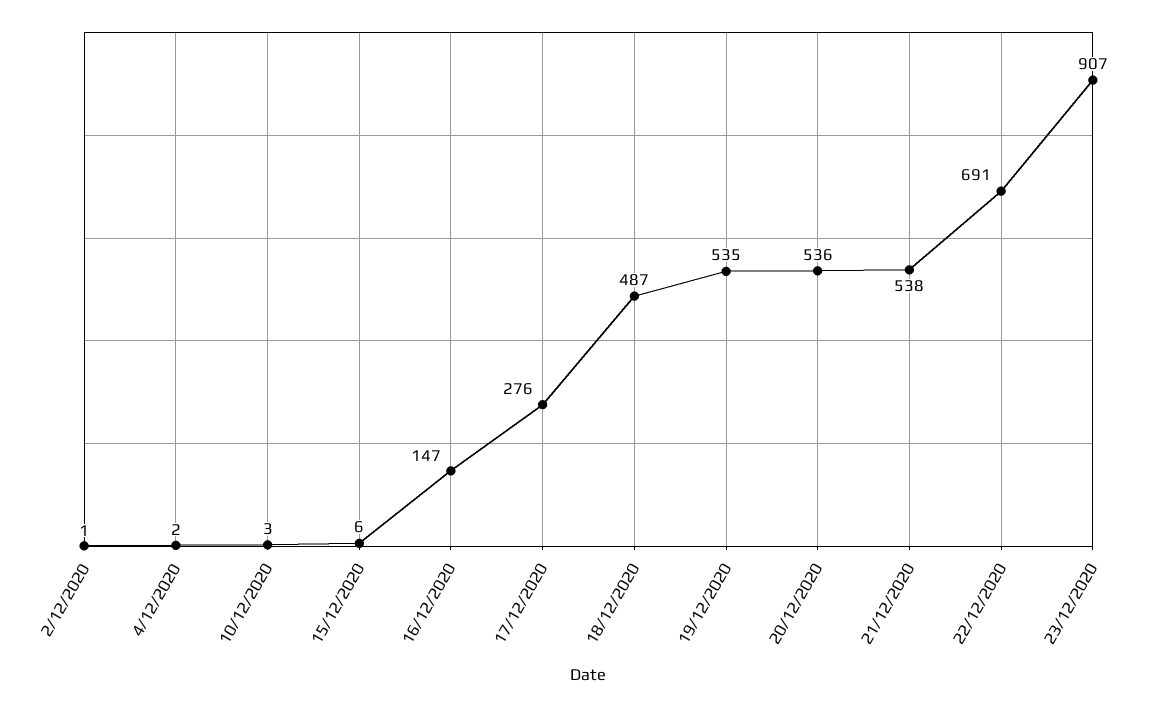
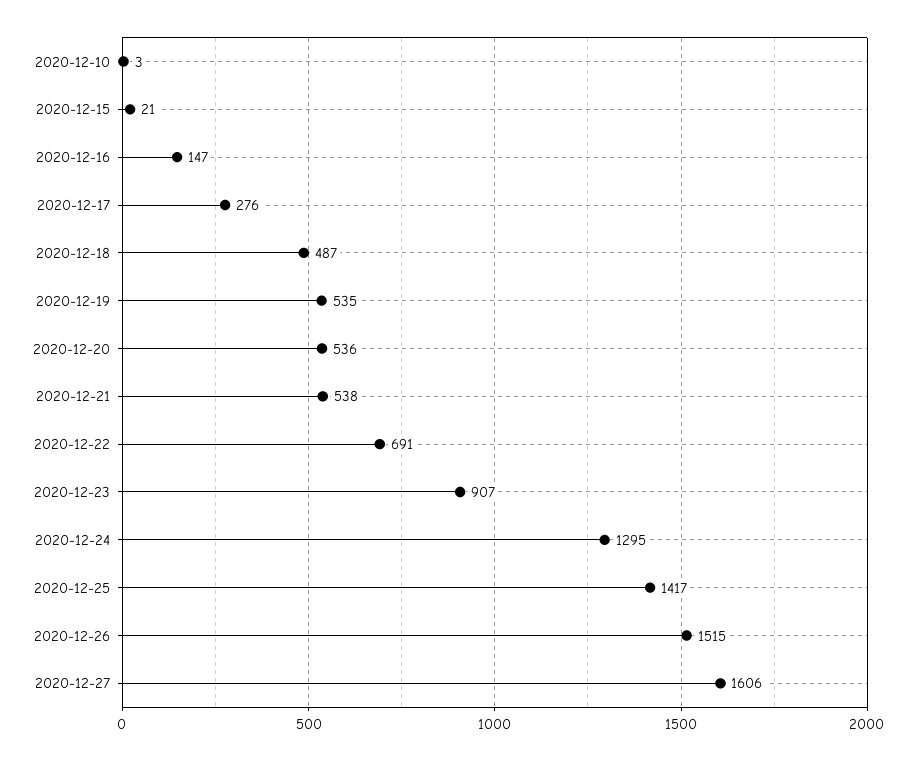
2/12/2020: 1 -> none
4/12/2020: 2 -> none
15/12/2020: 6 -> 21
2020-12-24: none -> 1295
2020-12-25: none -> 1417
2020-12-26: none -> 1515
2020-12-27: none -> 1606

